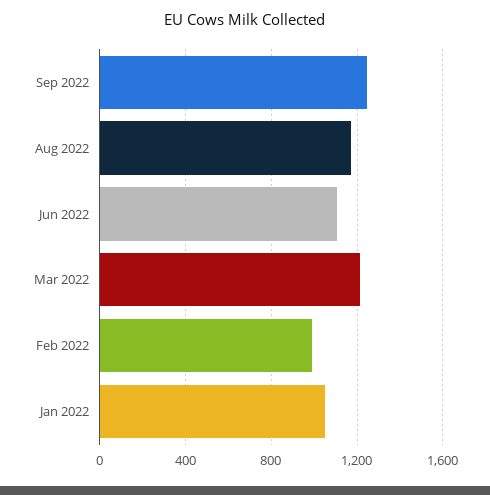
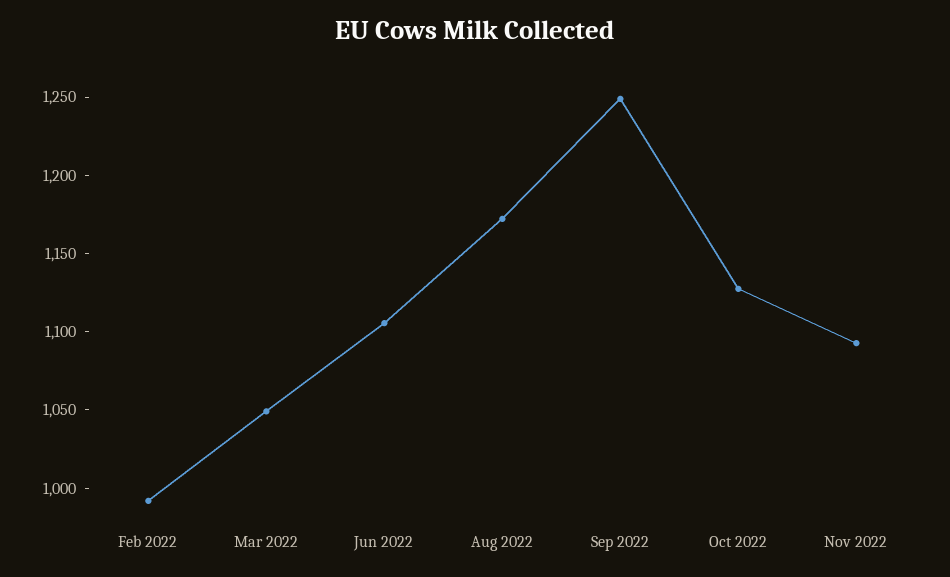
Mar 2022: 1200 -> 1050
Jan 2022: 1050 -> none
Oct 2022: none -> 1130
Nov 2022: none -> 1090

